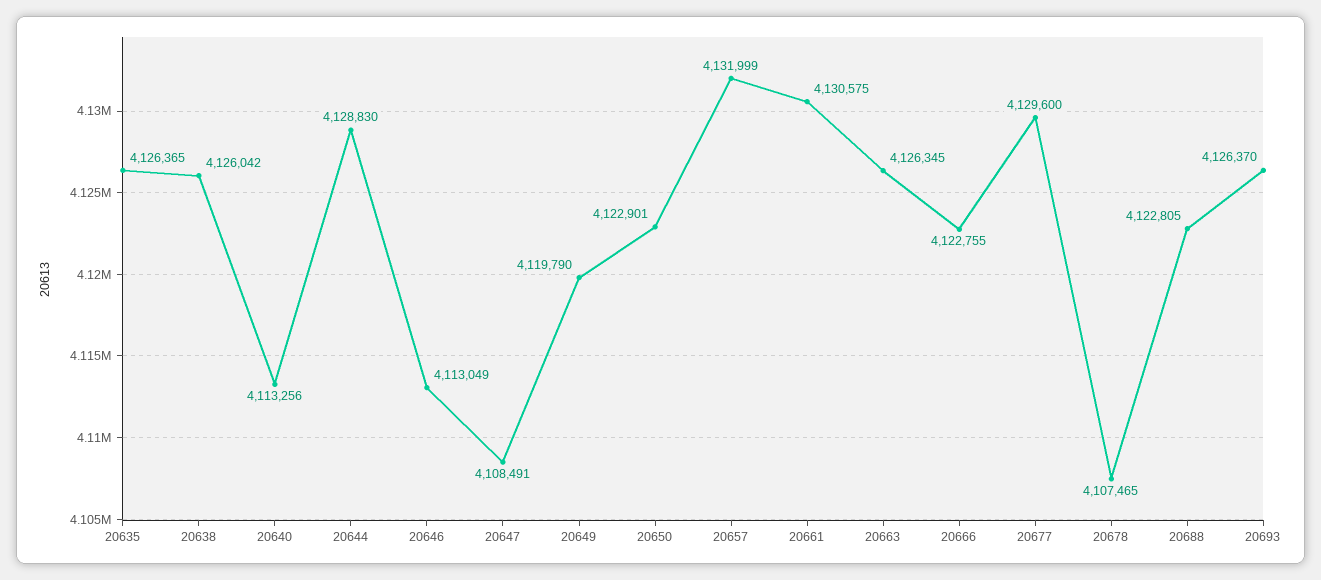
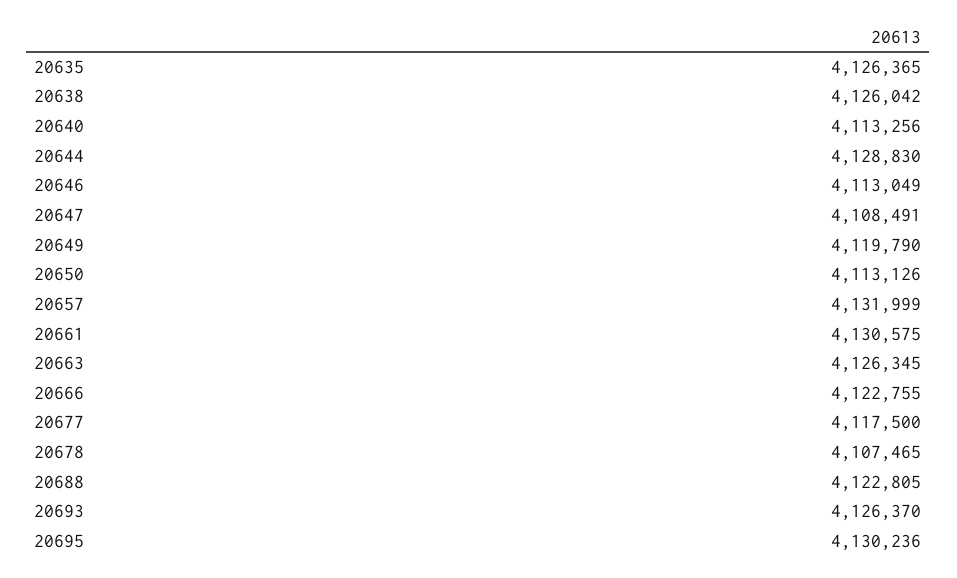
20650: 4122901 -> 4113126
20677: 4129600 -> 4117500
20695: none -> 4130236

